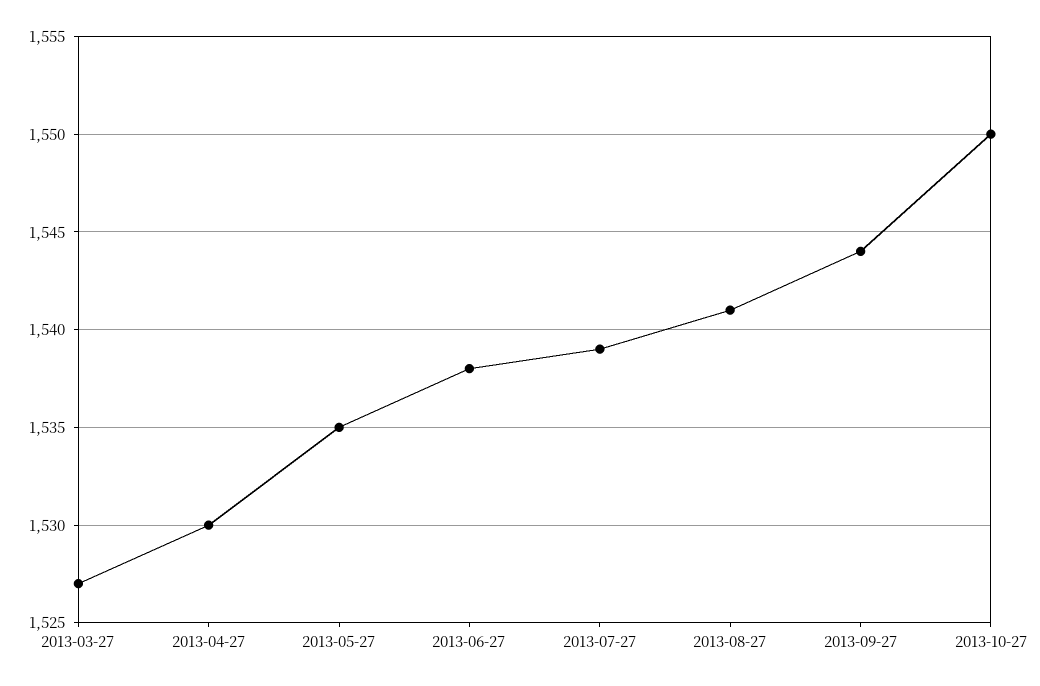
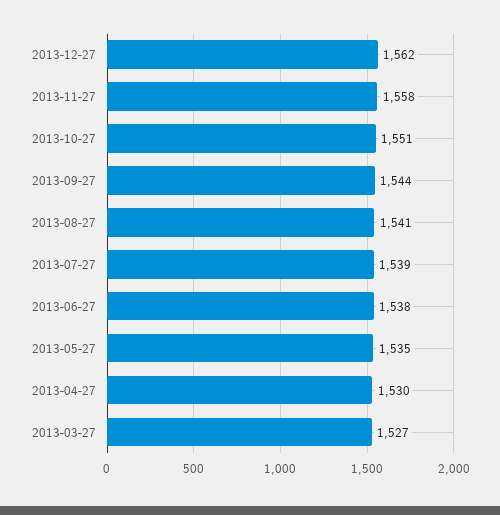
2013-10-27: 1550 -> 1551
2013-12-27: none -> 1562
2013-11-27: none -> 1558

